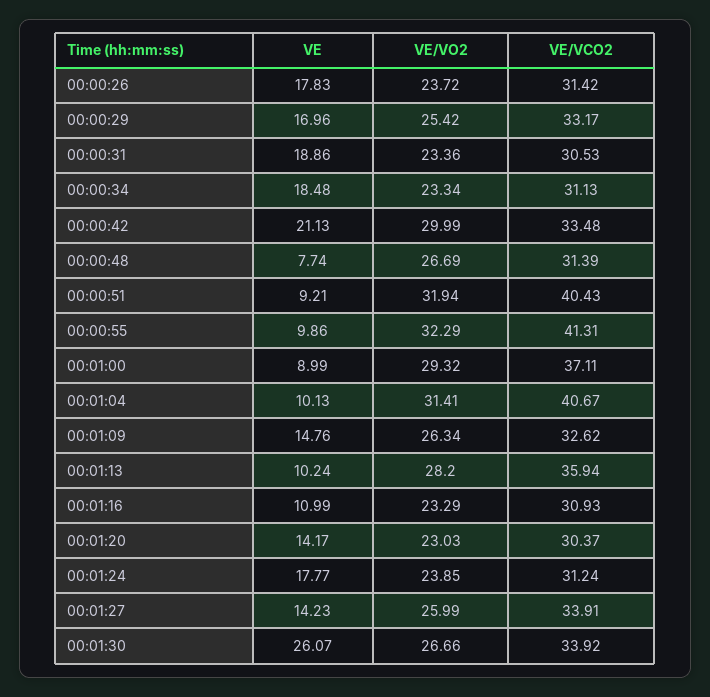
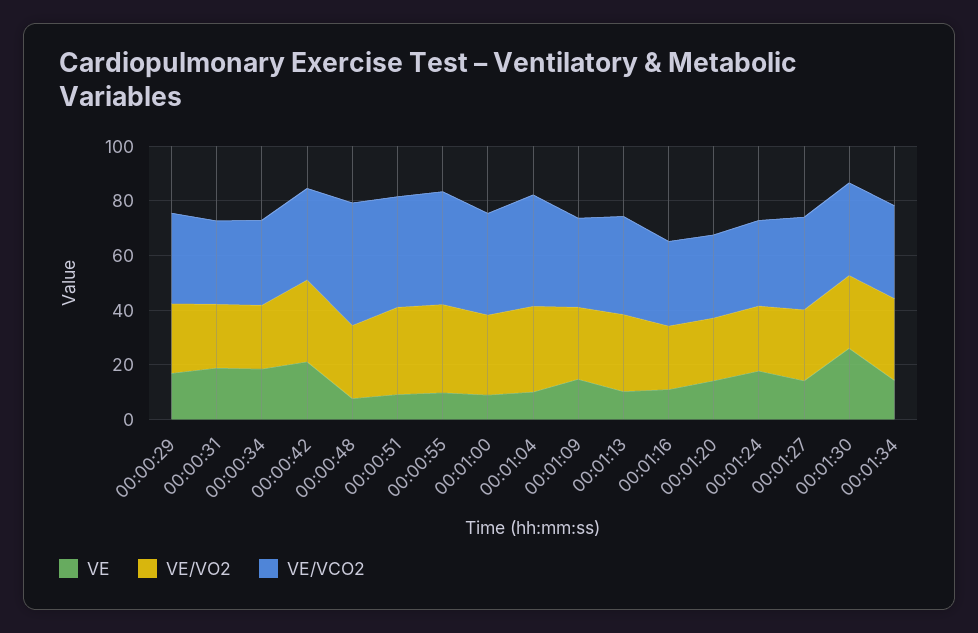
VE, 00:00:26: 17.83 -> none
VE/VO2, 00:00:26: 23.72 -> none
VE/VCO2, 00:00:26: 31.42 -> none
VE/VCO2, 00:00:48: 31.39 -> 45
VE, 00:01:34: none -> 15
VE/VO2, 00:01:34: none -> 30
VE/VCO2, 00:01:34: none -> 35

